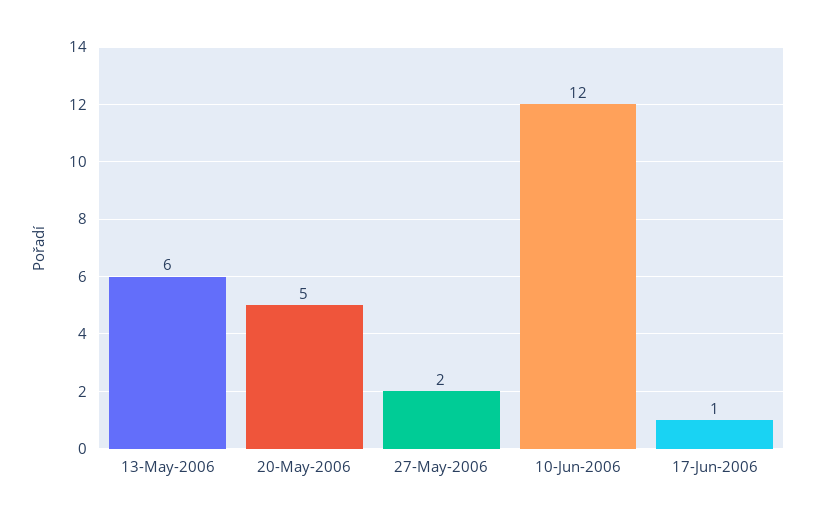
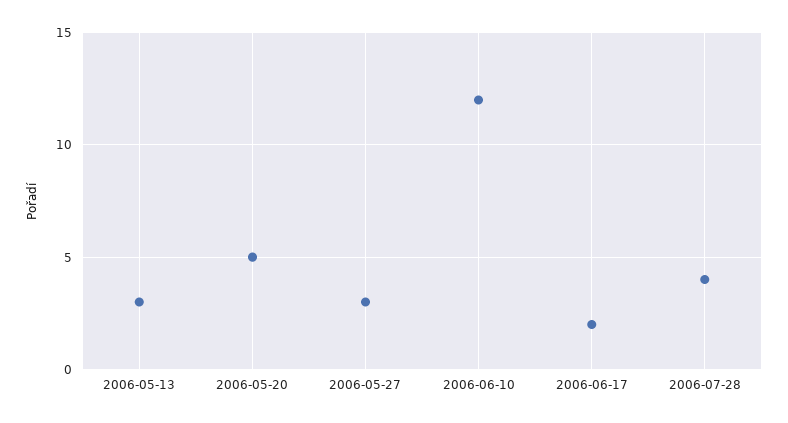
13-May-2006: 6 -> 3
27-May-2006: 2 -> 3
17-Jun-2006: 1 -> 2
2006-07-28: none -> 4

